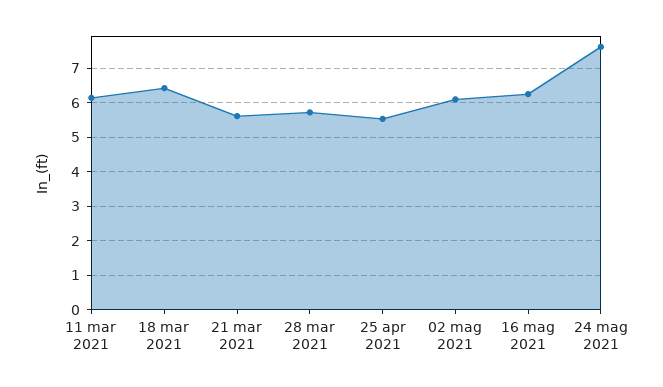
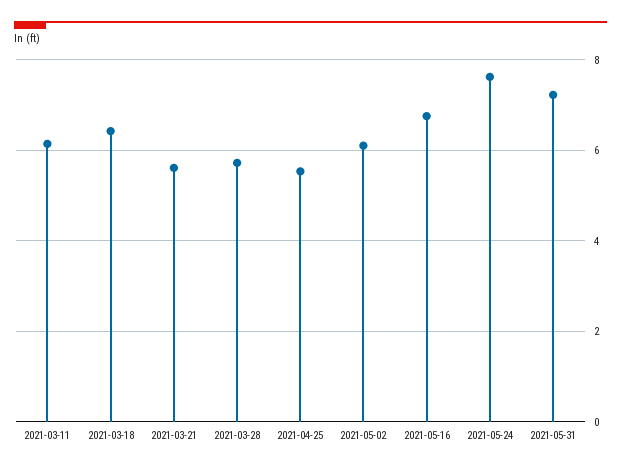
16 mag 2021: 6.2 -> 6.8
2021-05-31: none -> 7.2

